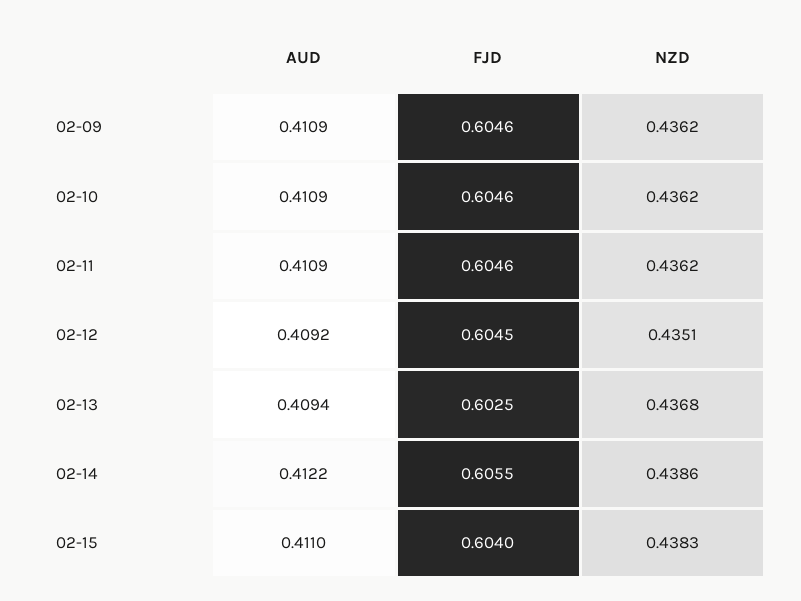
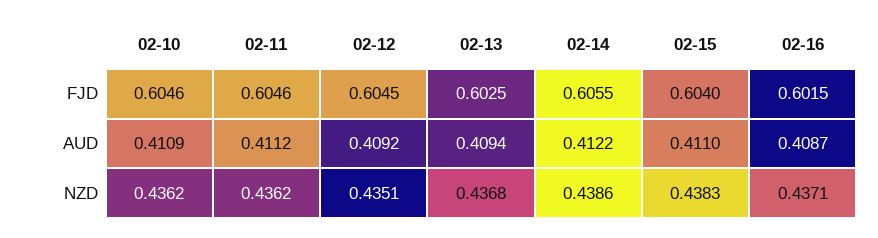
AUD, 02-09: 0.4109 -> none
FJD, 02-09: 0.6046 -> none
NZD, 02-09: 0.4362 -> none
AUD, 02-11: 0.4109 -> 0.4112
FJD, 02-16: none -> 0.6015
AUD, 02-16: none -> 0.4087
NZD, 02-16: none -> 0.4371

